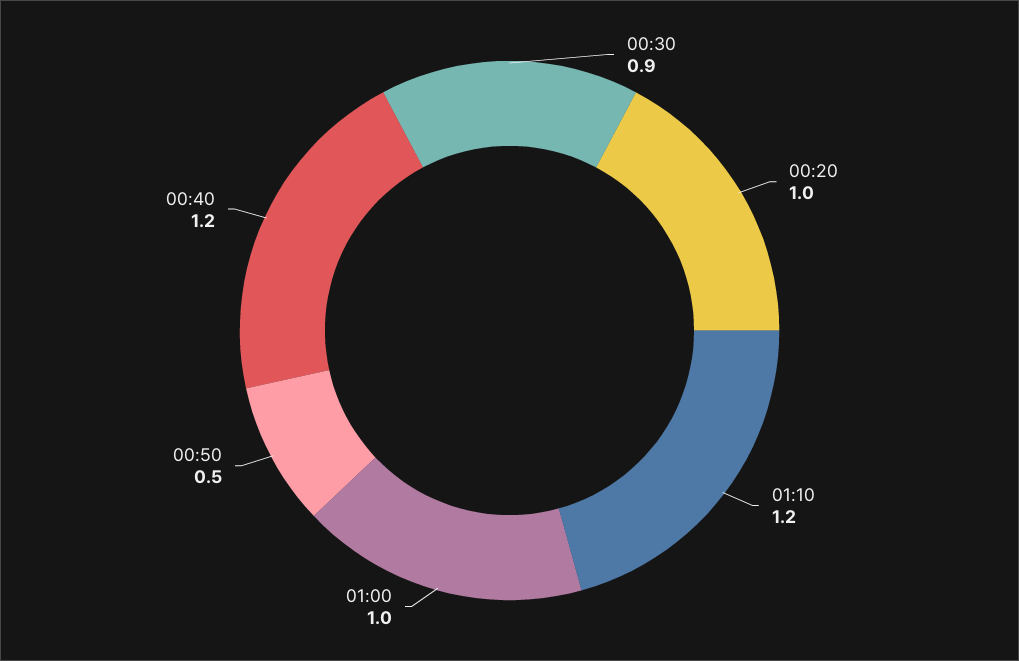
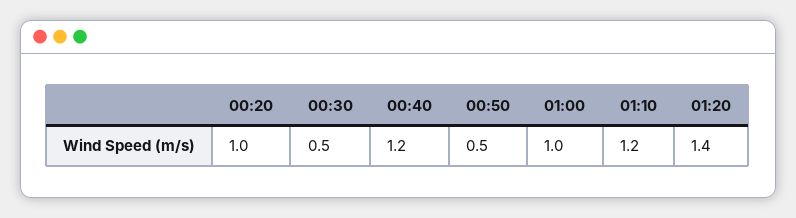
00:30: 0.9 -> 0.5
01:20: none -> 1.4

